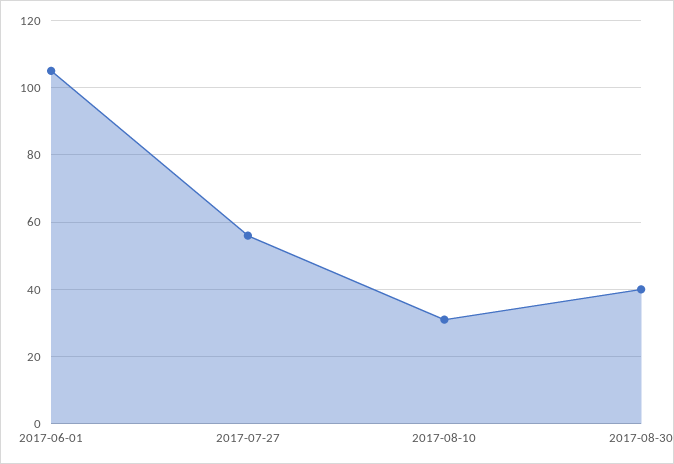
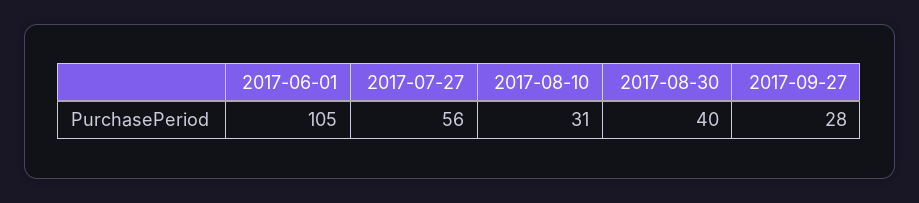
2017-09-27: none -> 28

